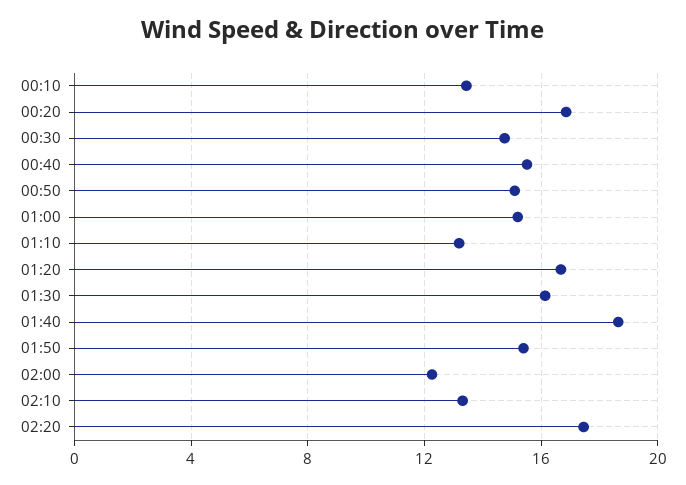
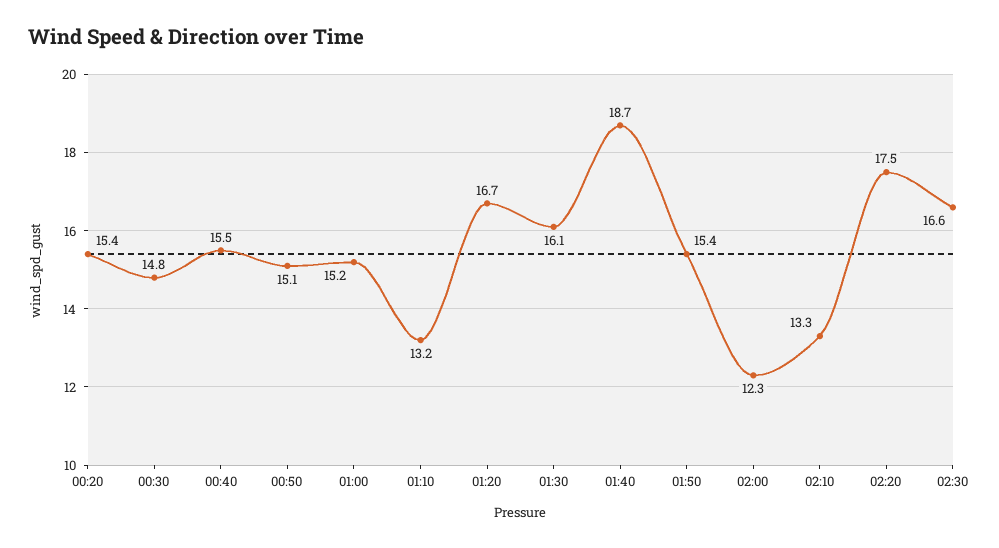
00:10: 13.5 -> none
00:20: 17 -> 15.4
02:30: none -> 16.6

